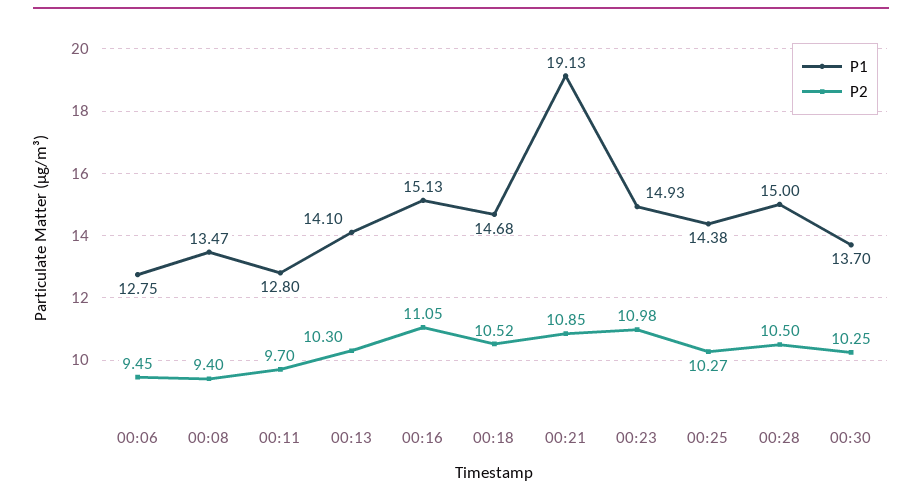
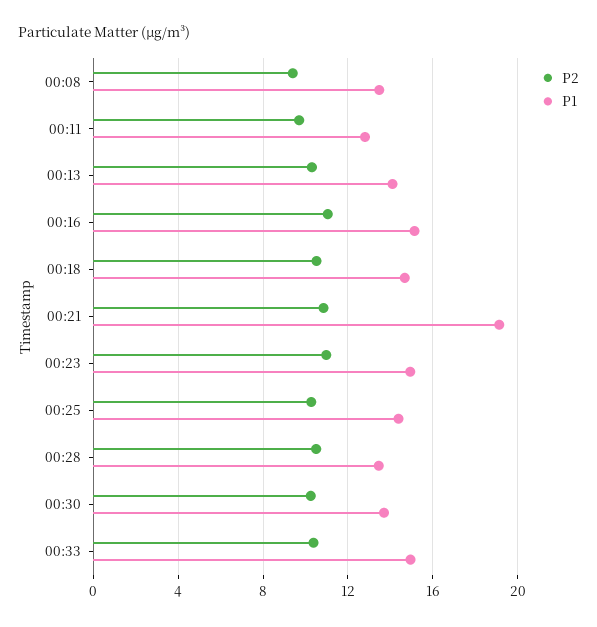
P1, 00:06: 12.75 -> none
P2, 00:06: 9.45 -> none
P1, 00:28: 15 -> 13.5
P2, 00:33: none -> 10.5
P1, 00:33: none -> 15

